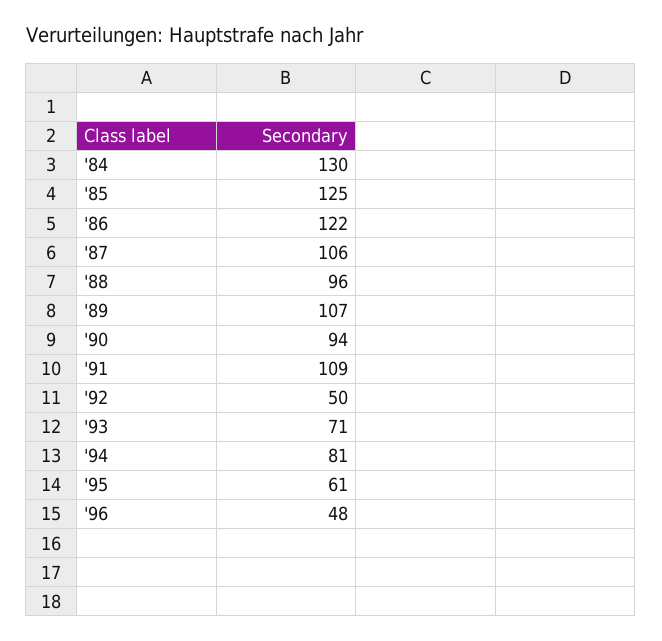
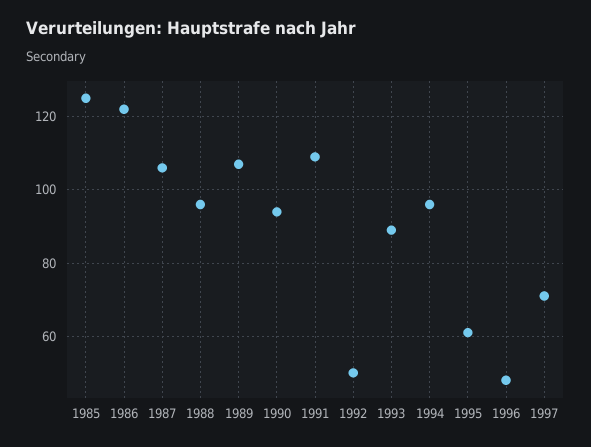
'84: 130 -> none
'93: 71 -> 90
'94: 81 -> 95
1997: none -> 70

